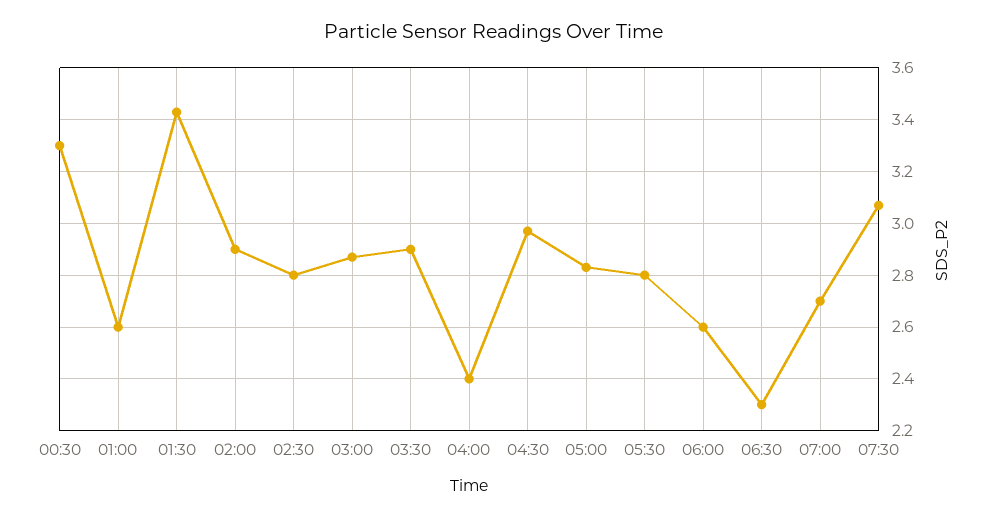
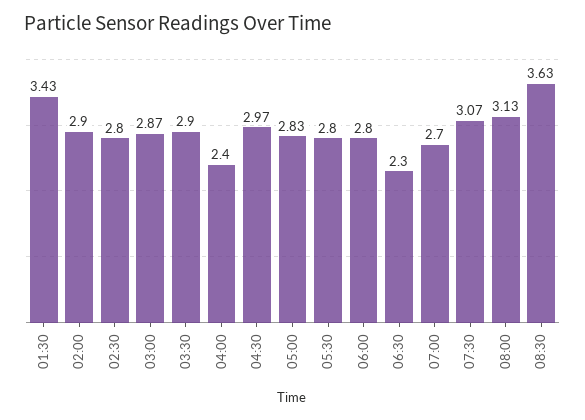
00:30: 3.3 -> none
01:00: 2.6 -> none
06:00: 2.6 -> 2.8
08:00: none -> 3.13
08:30: none -> 3.63

